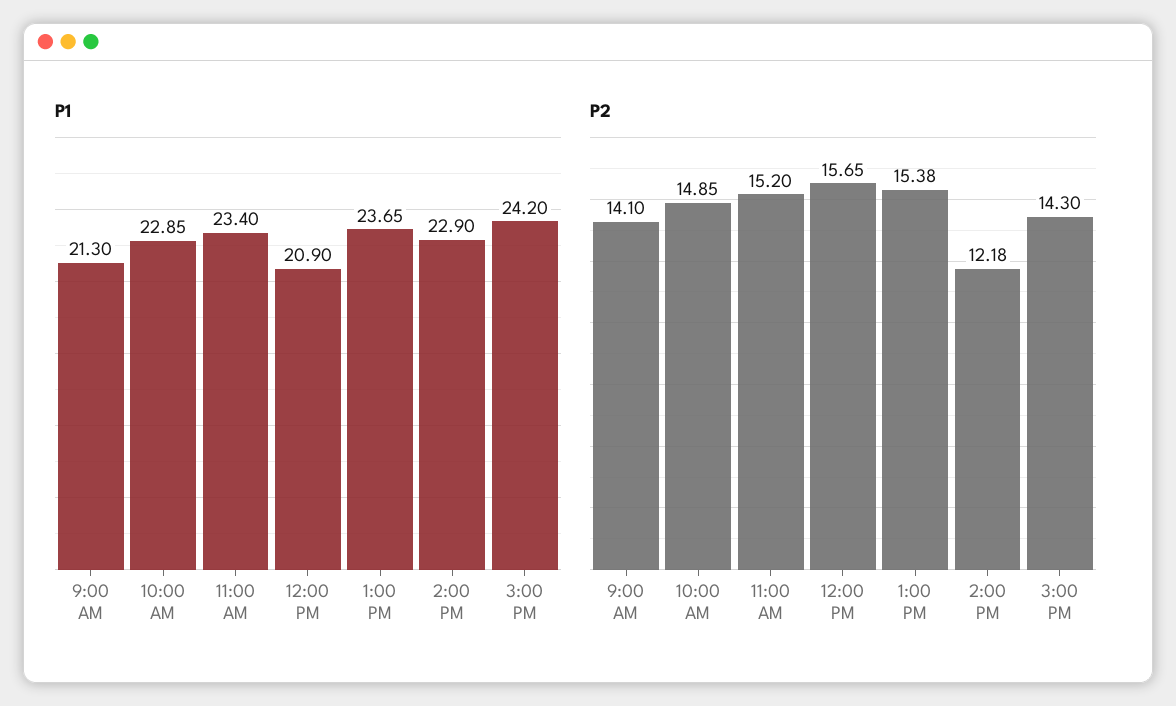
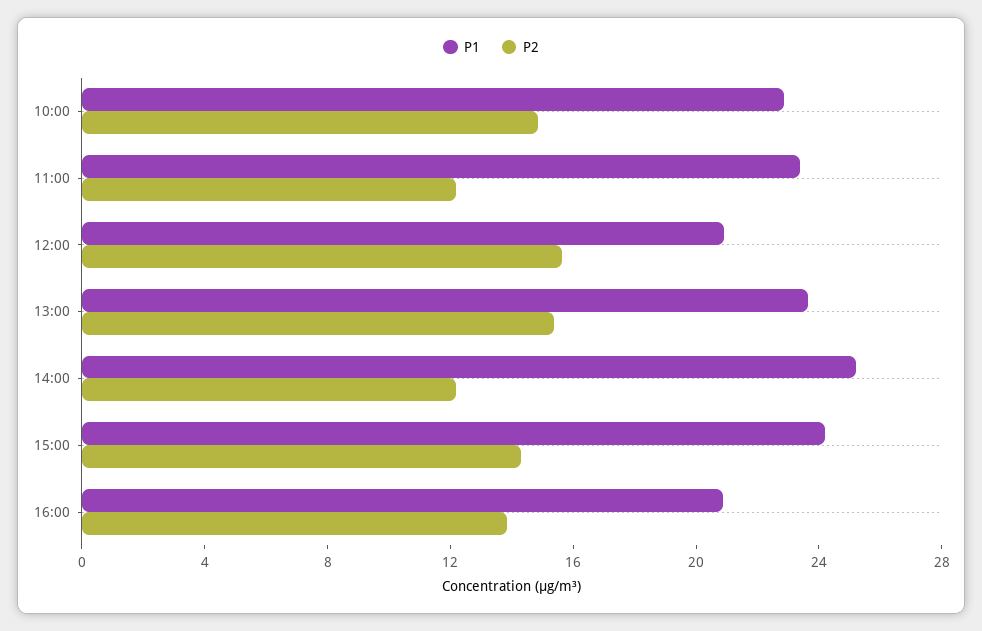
P1, 9:00 AM: 21.3 -> none
P1, 2:00 PM: 22.9 -> 25
P2, 9:00 AM: 14.1 -> none
P2, 11:00 AM: 15.2 -> 12
P1, 16:00: none -> 21
P2, 16:00: none -> 14

